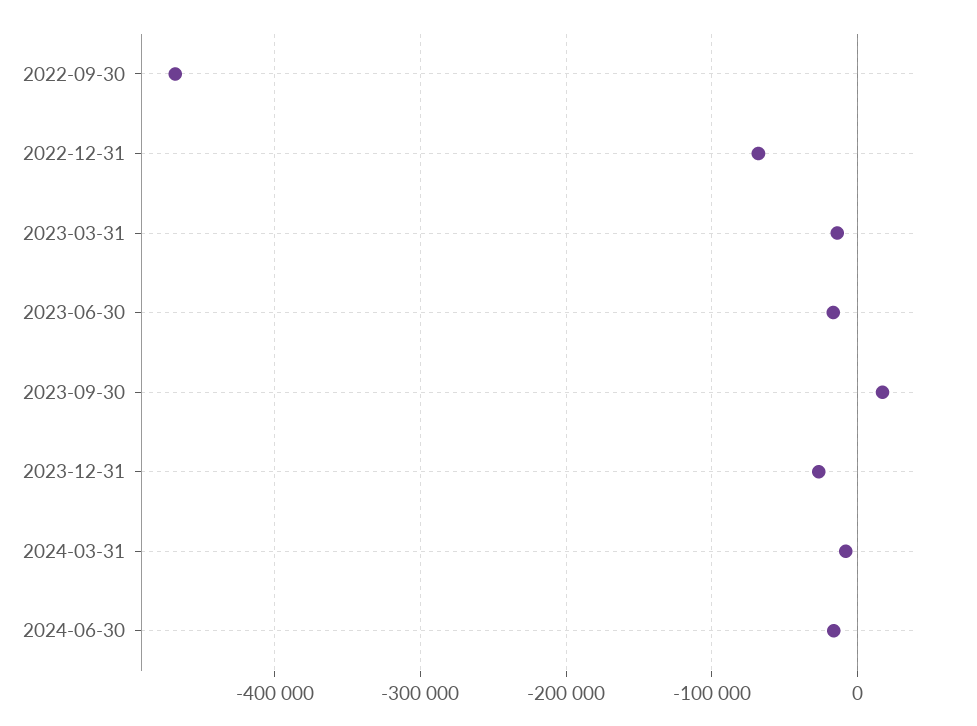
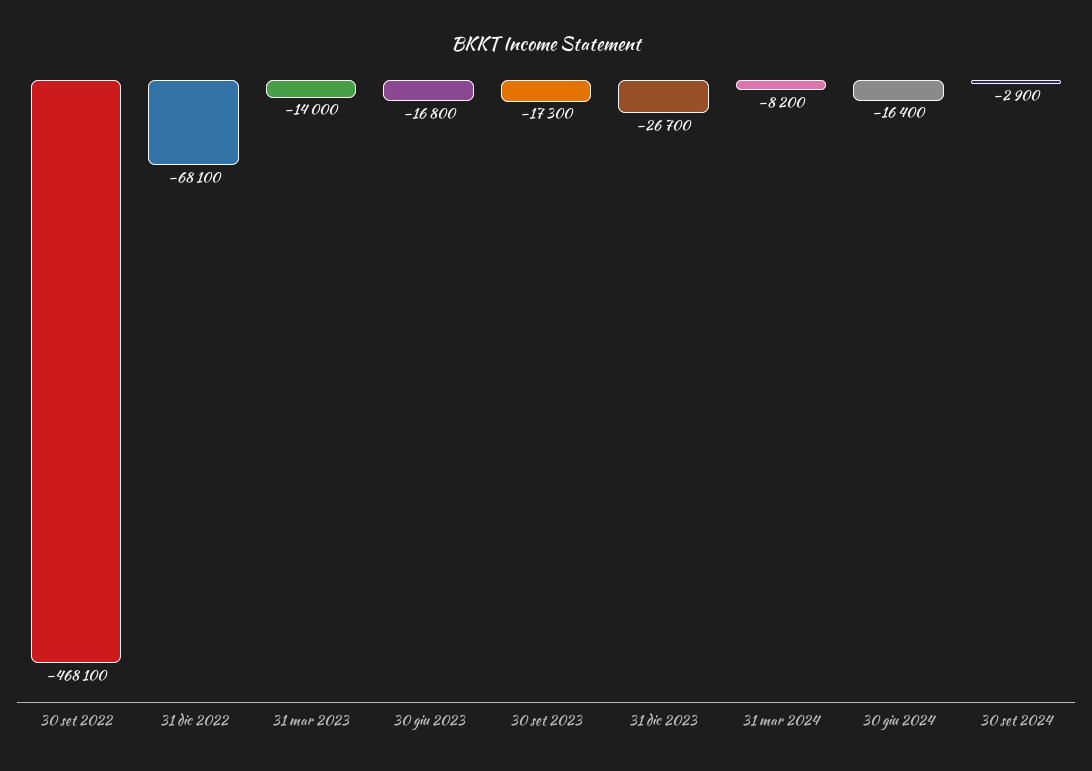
2023-09-30: 20000 -> -17300
30 set 2024: none -> -2900

